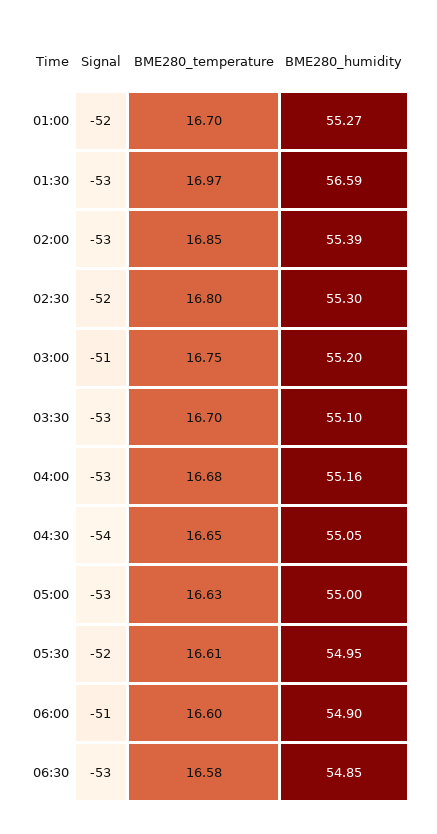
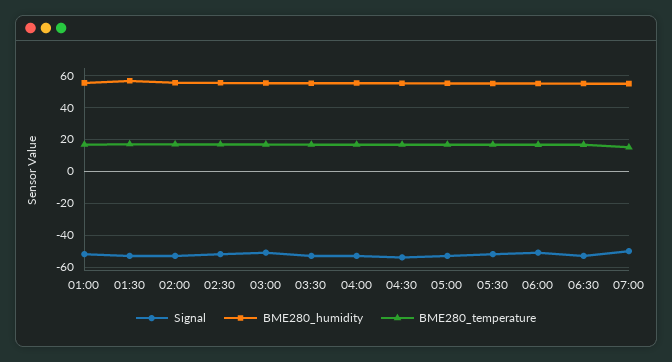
Signal, 07:00: none -> -50
BME280_humidity, 07:00: none -> 55
BME280_temperature, 07:00: none -> 15

